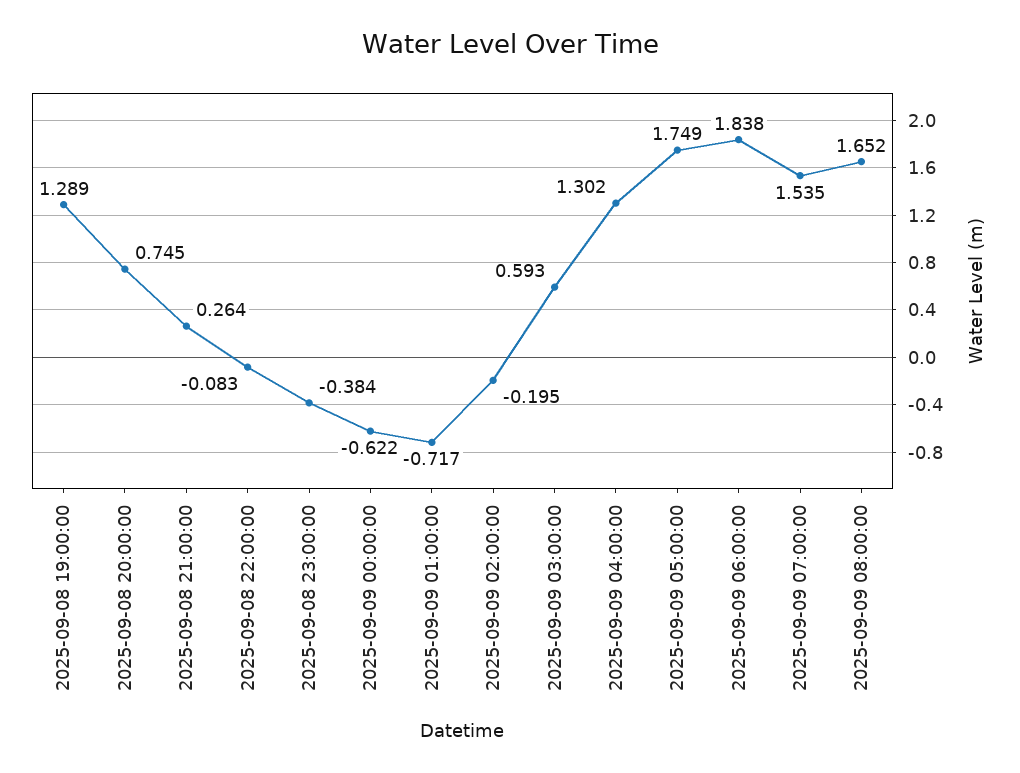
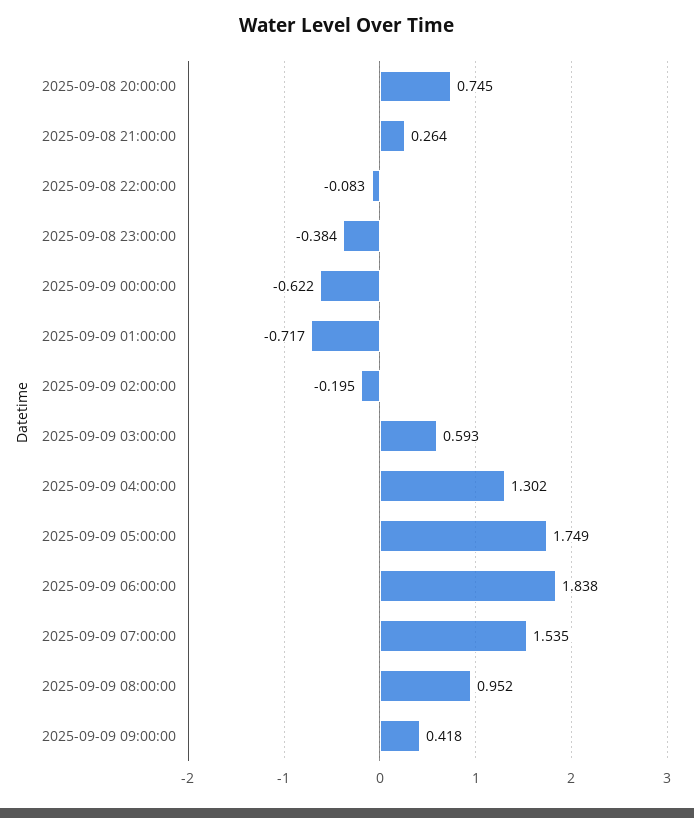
2025-09-08 19:00:00: 1.289 -> none
2025-09-09 08:00:00: 1.652 -> 0.952
2025-09-09 09:00:00: none -> 0.418

